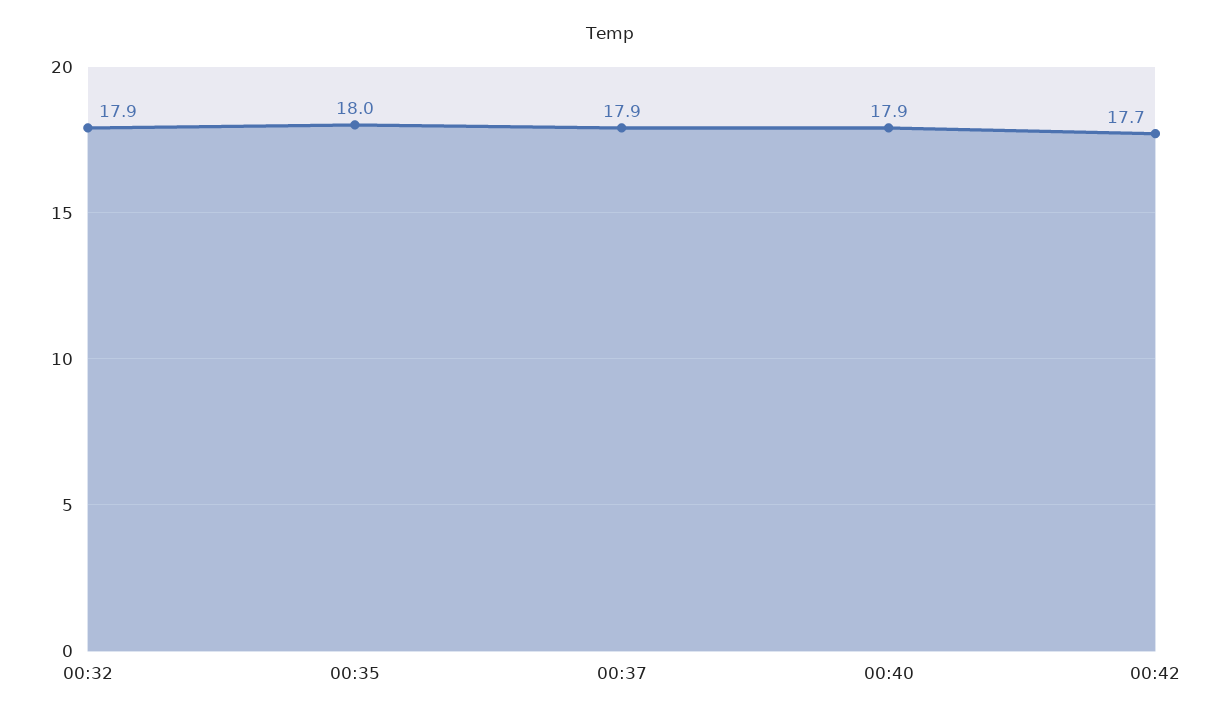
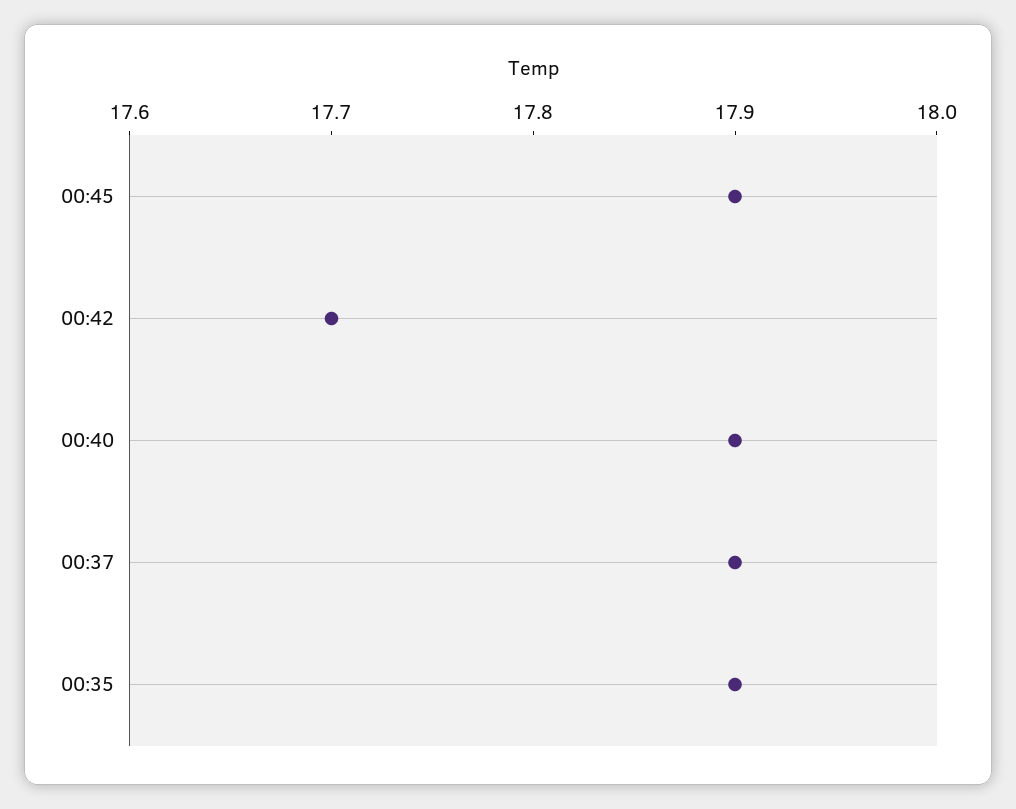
00:32: 17.9 -> none
00:35: 18 -> 17.9
00:45: none -> 17.9

